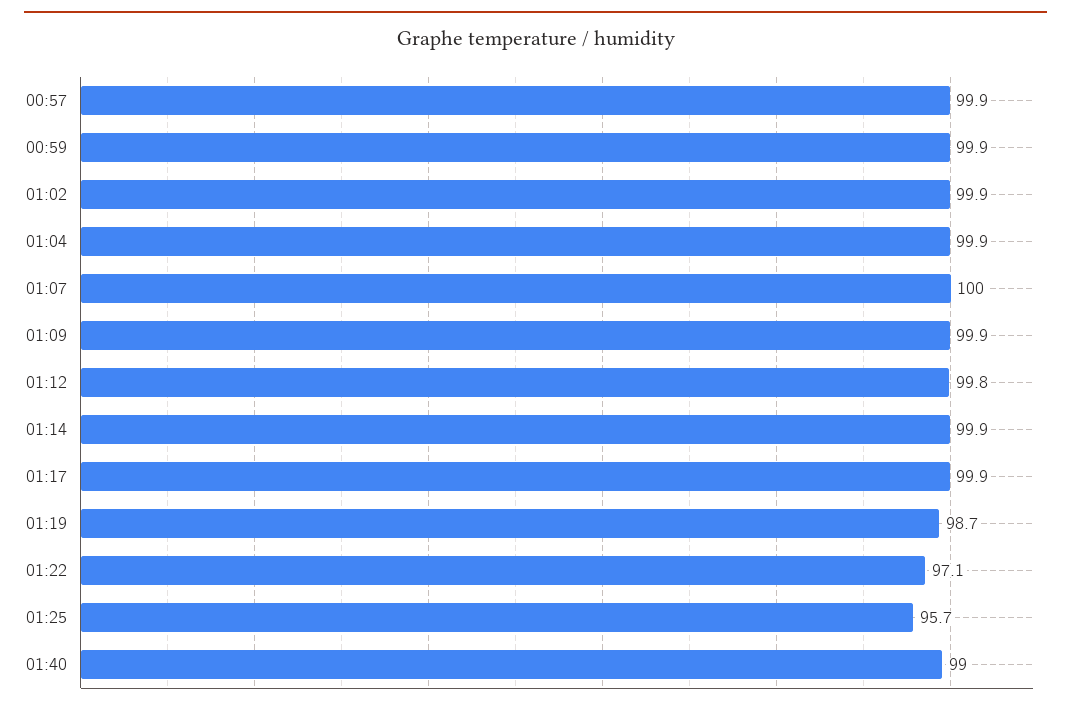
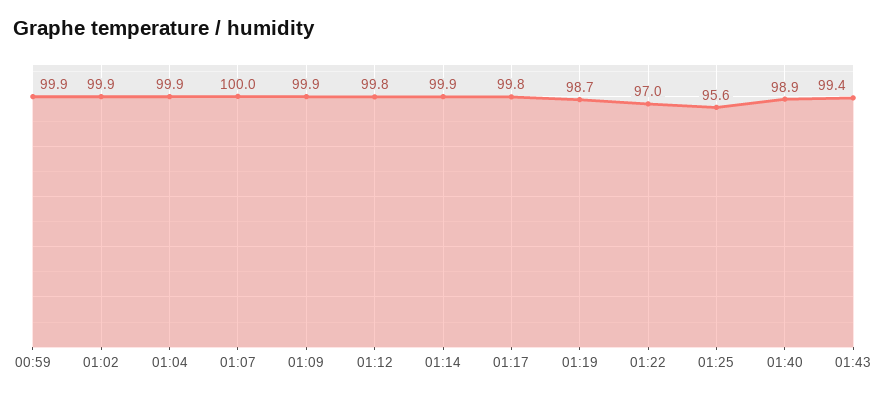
00:57: 99.9 -> none
01:17: 99.9 -> 99.8
01:22: 97.1 -> 97
01:25: 95.7 -> 95.6
01:40: 99 -> 98.9
01:43: none -> 99.4

